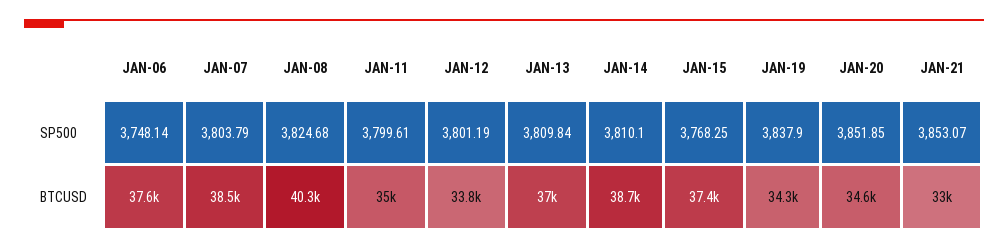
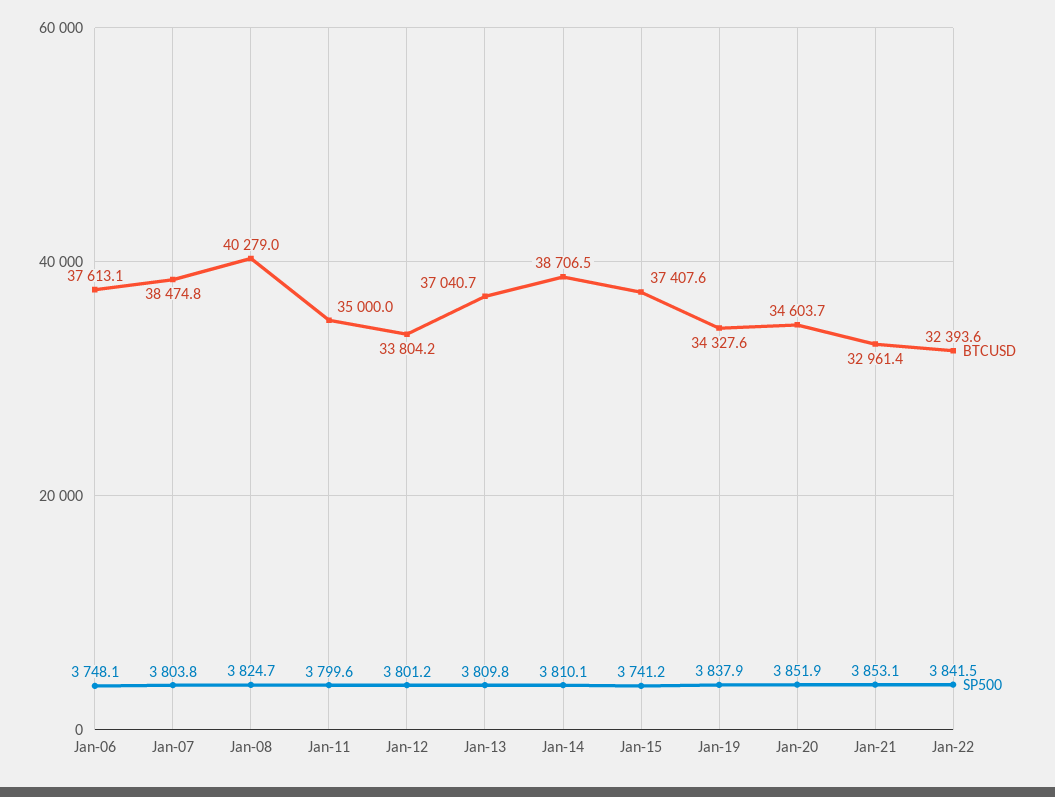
SP500, JAN-15: 3768.25 -> 3741.2
BTCUSD, Jan-22: none -> 32393.6
SP500, Jan-22: none -> 3841.5

